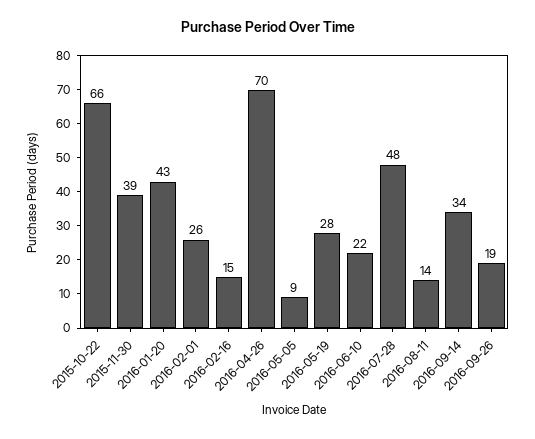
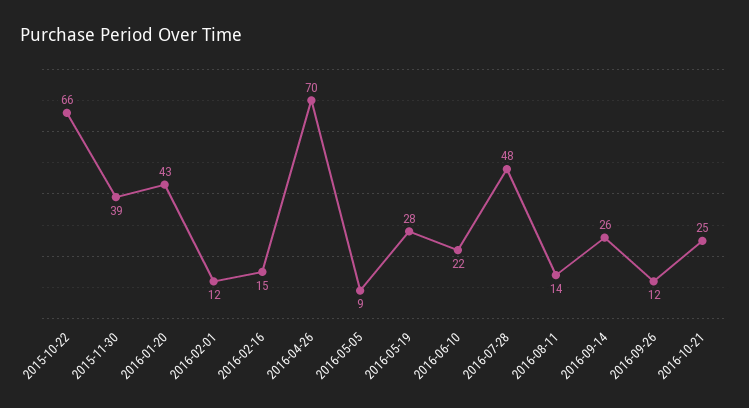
2016-02-01: 26 -> 12
2016-09-14: 34 -> 26
2016-09-26: 19 -> 12
2016-10-21: none -> 25

